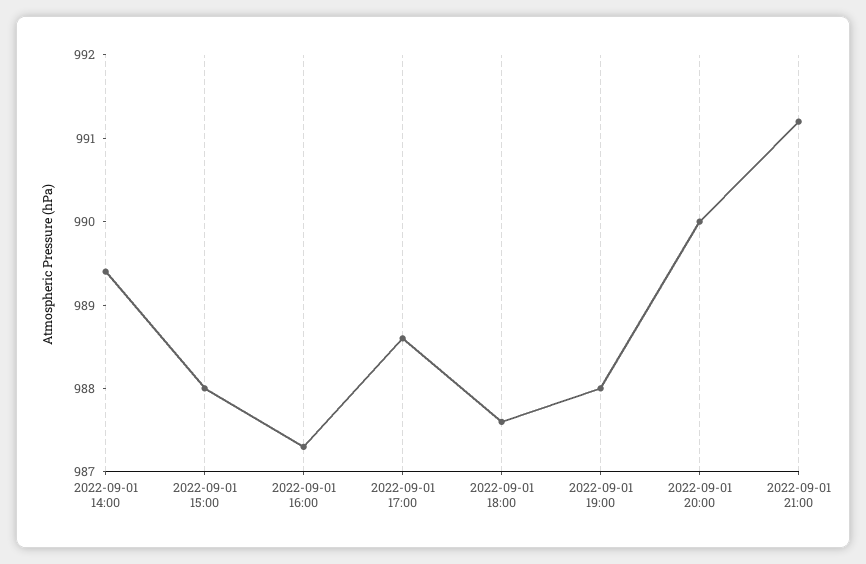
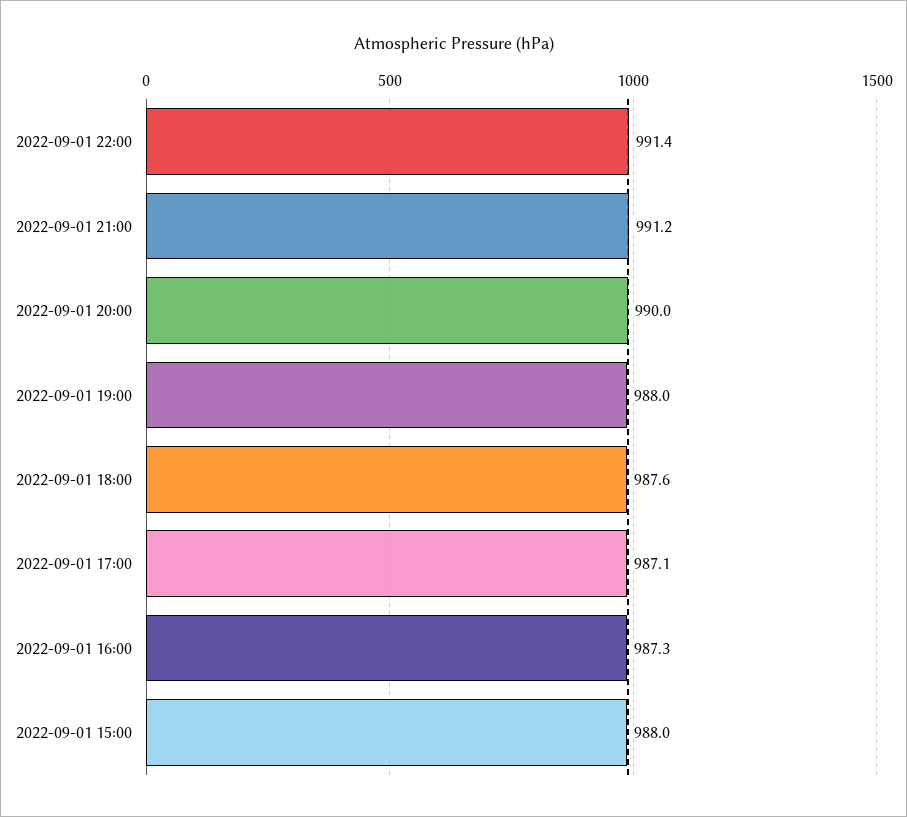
2022-09-01 14:00: 989.4 -> none
2022-09-01 17:00: 988.6 -> 987.1
2022-09-01 22:00: none -> 991.4

